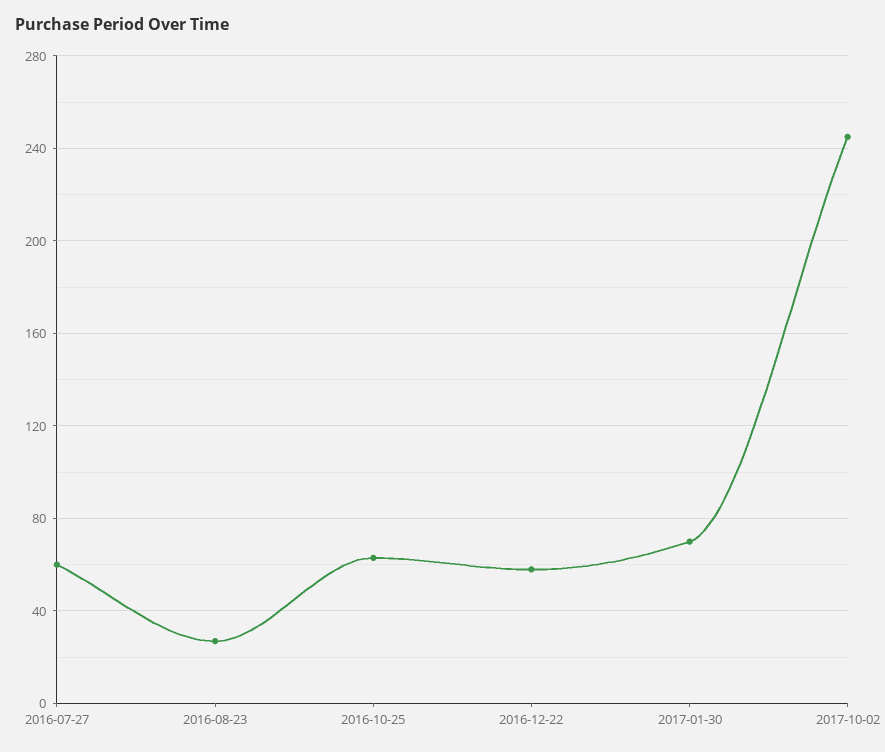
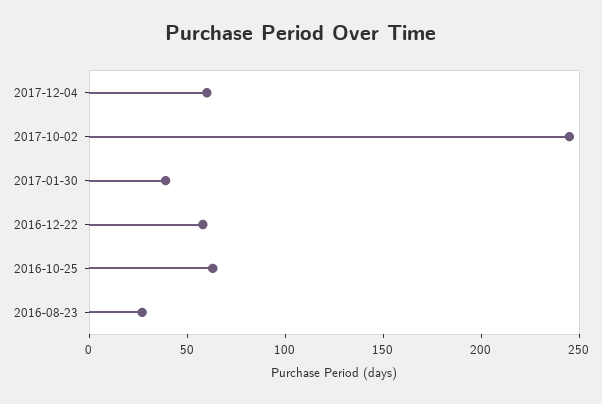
2016-07-27: 60 -> none
2017-01-30: 70 -> 40
2017-12-04: none -> 60

